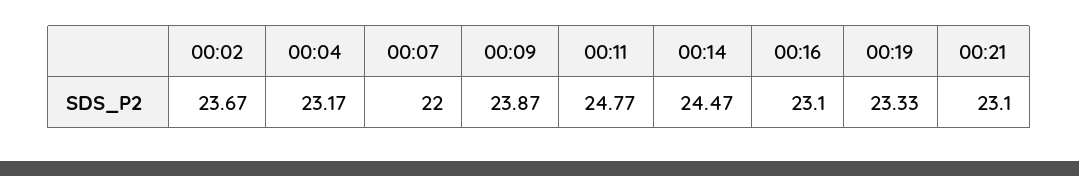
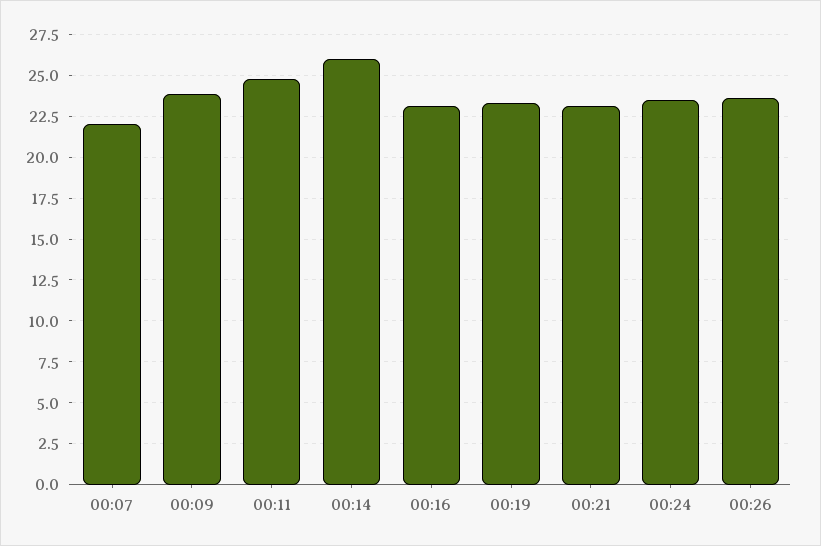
00:02: 23.67 -> none
00:04: 23.17 -> none
00:14: 24.47 -> 26
00:24: none -> 23.5
00:26: none -> 23.5

